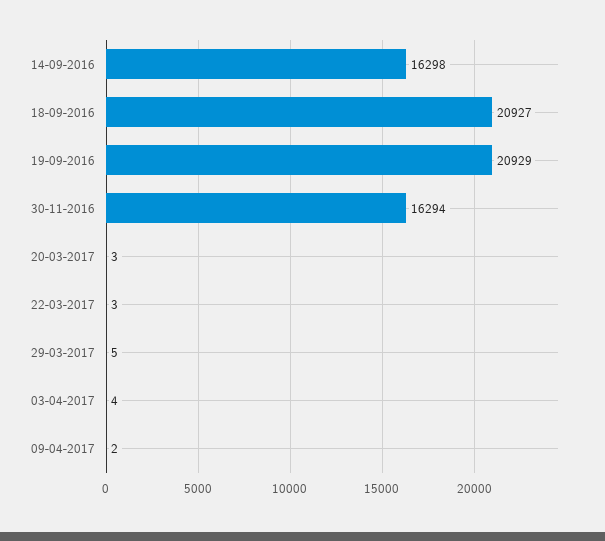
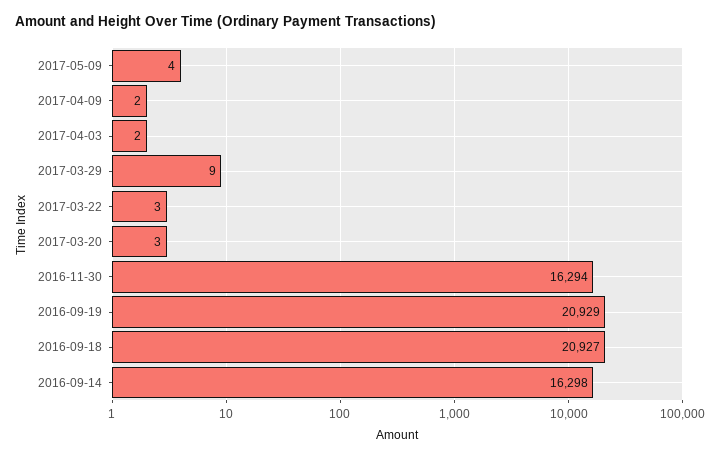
29-03-2017: 5 -> 9
03-04-2017: 4 -> 2
2017-05-09: none -> 4

